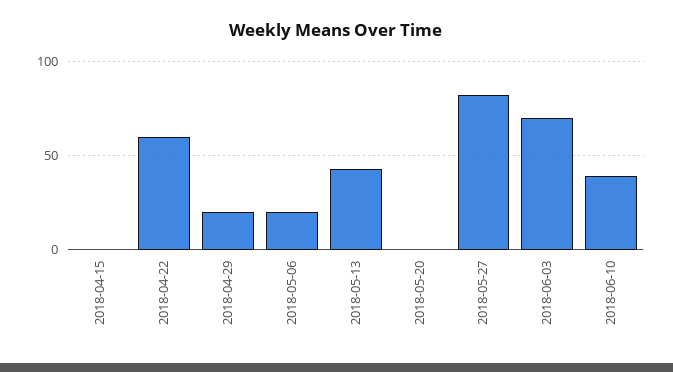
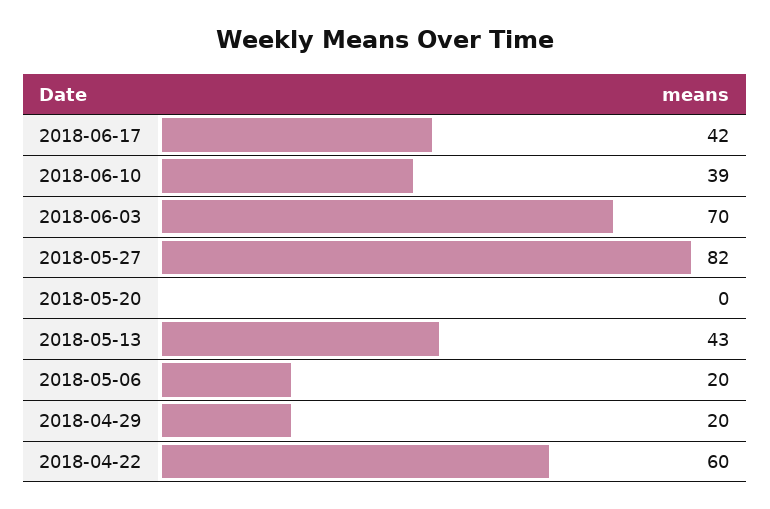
2018-04-15: 0 -> none
2018-06-17: none -> 42

